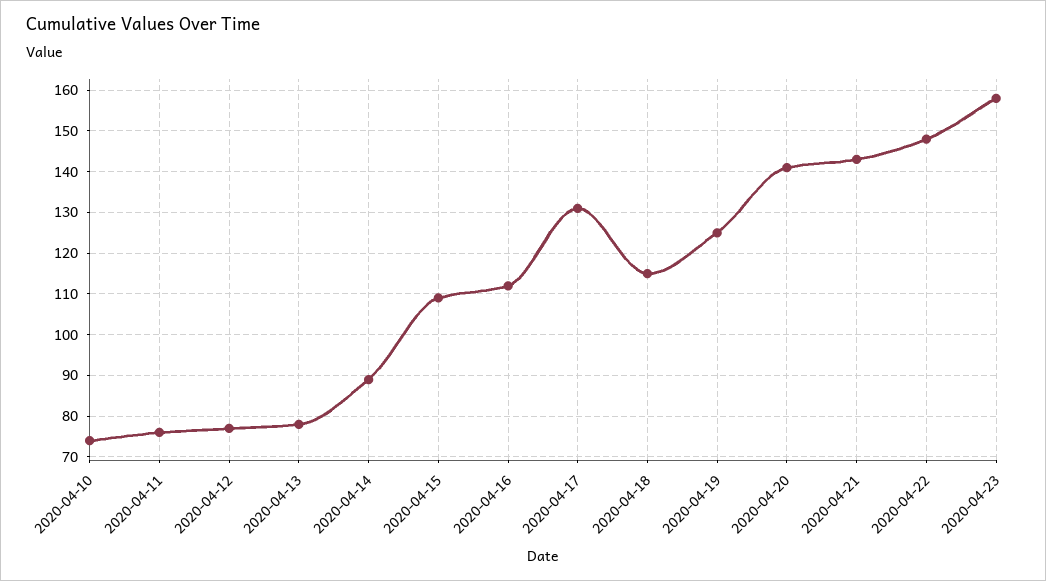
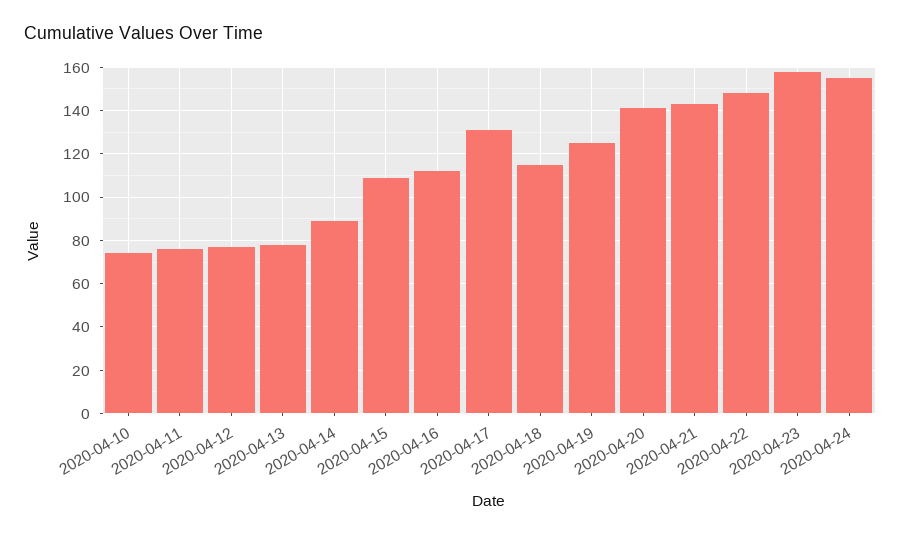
2020-04-24: none -> 155

